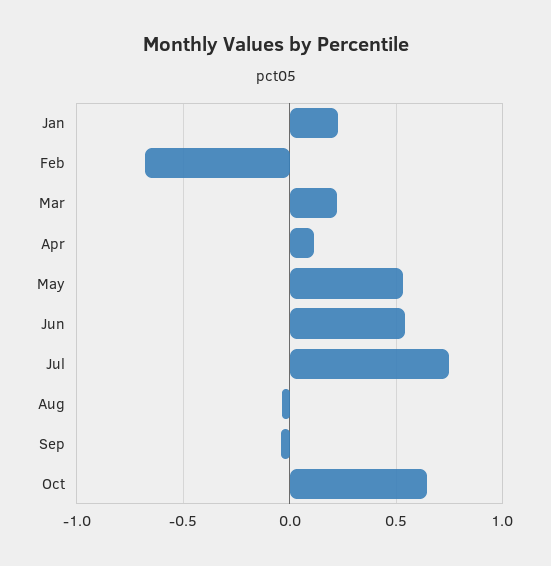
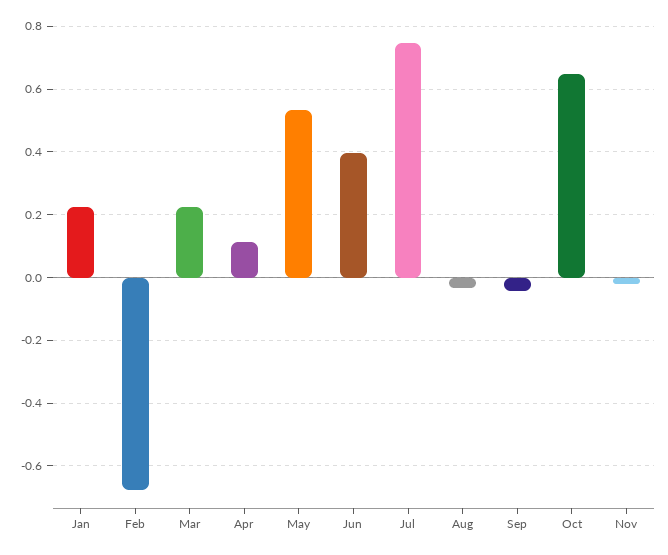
Jun: 0.55 -> 0.4
Nov: none -> -0.02

